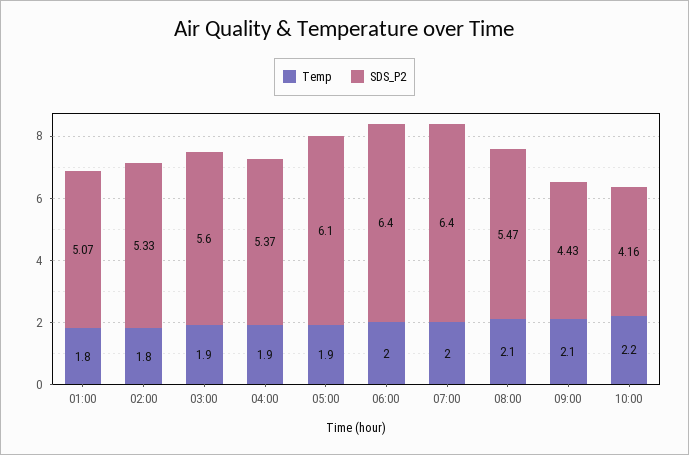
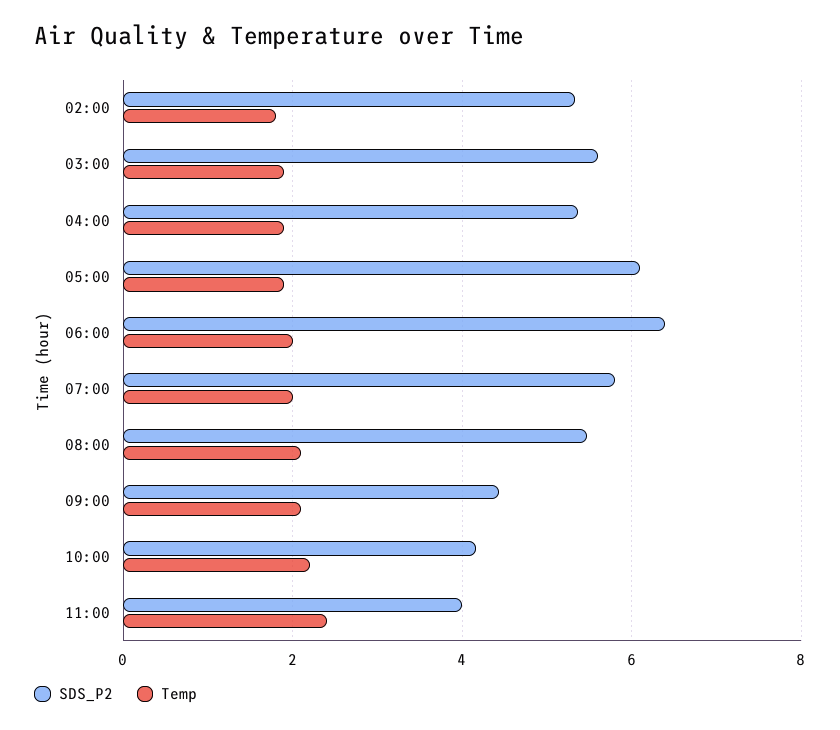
Temp, 01:00: 1.8 -> none
SDS_P2, 01:00: 5.07 -> none
SDS_P2, 07:00: 6.4 -> 5.8
SDS_P2, 11:00: none -> 4
Temp, 11:00: none -> 2.4

